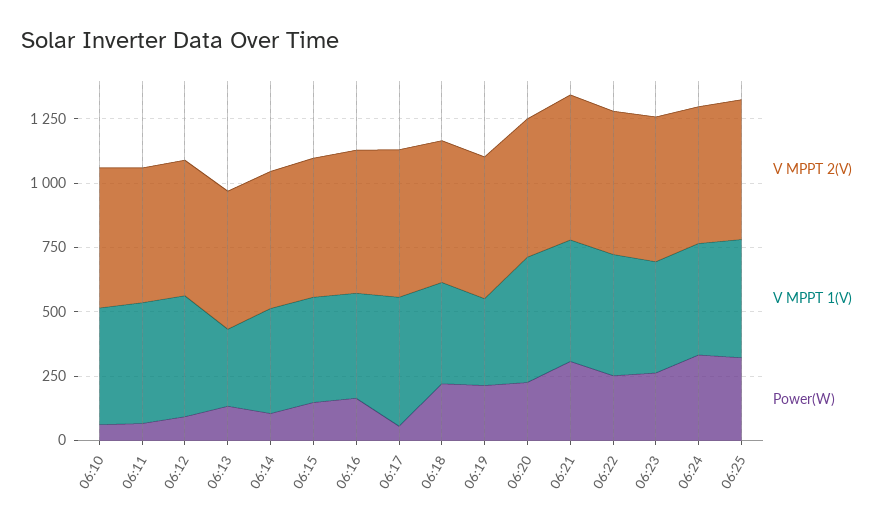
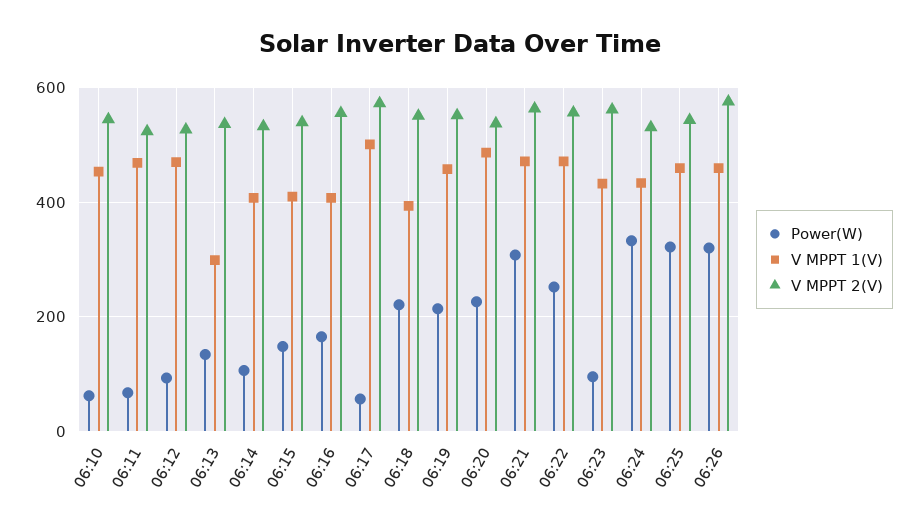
V MPPT 1(V), 06:19: 350 -> 460
Power(W), 06:23: 250 -> 100
Power(W), 06:26: none -> 320
V MPPT 1(V), 06:26: none -> 460
V MPPT 2(V), 06:26: none -> 580

